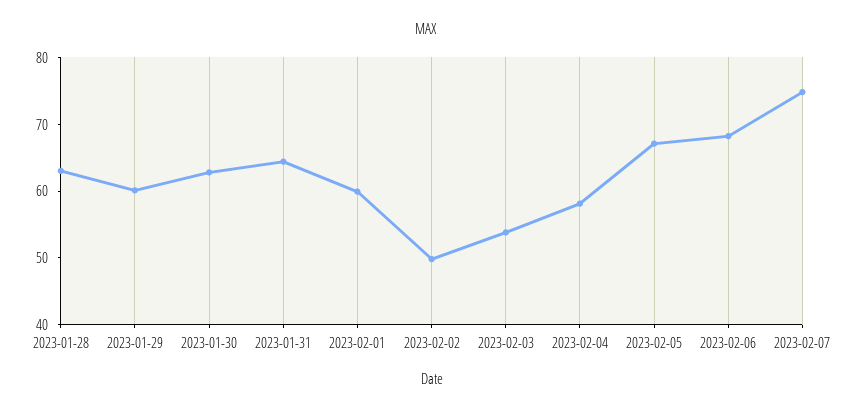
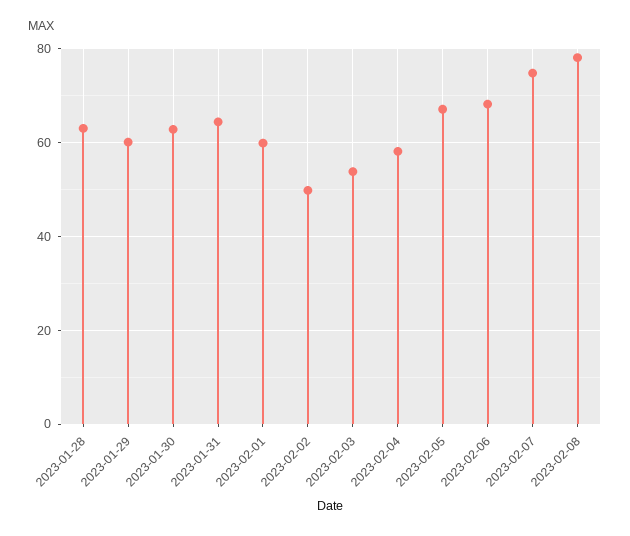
2023-02-08: none -> 78

